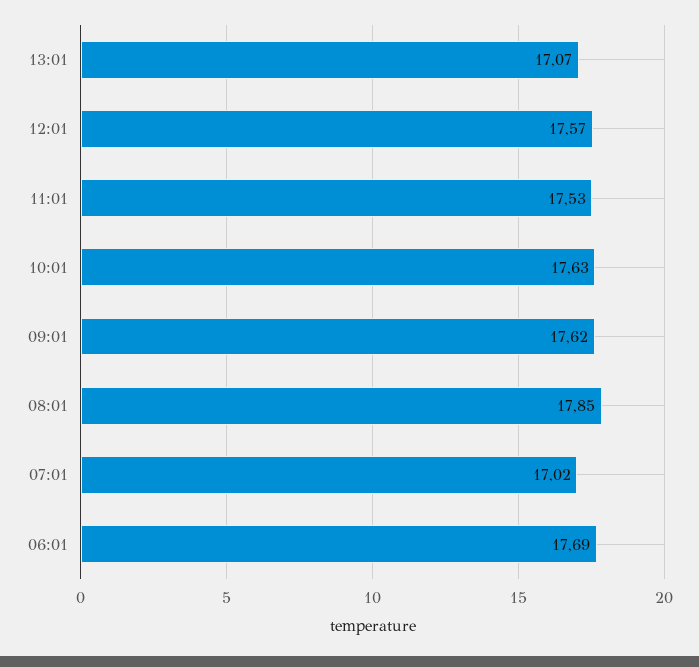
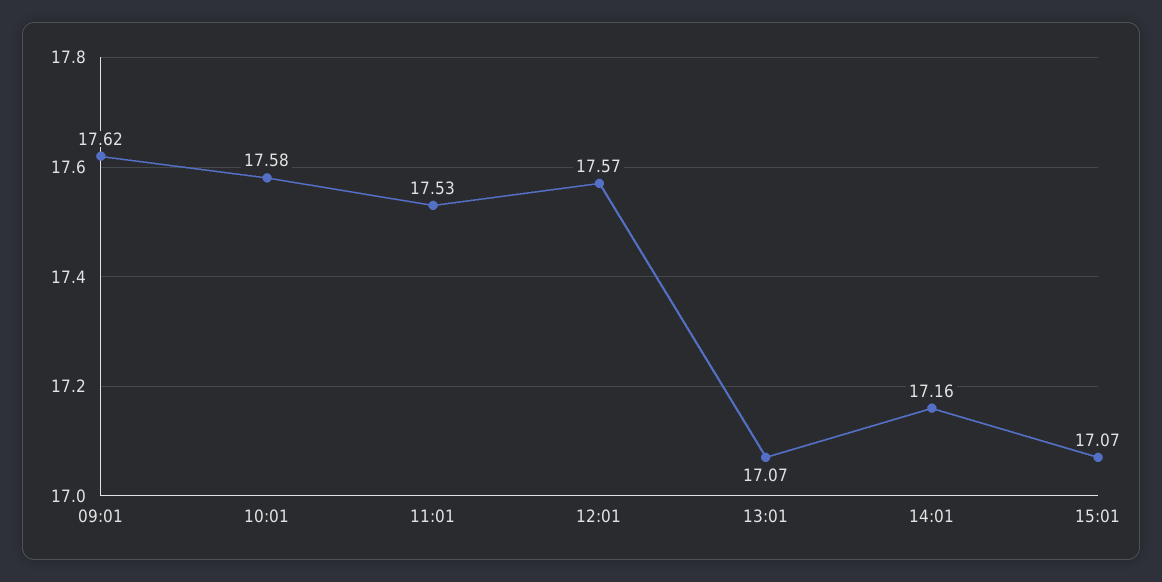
10:01: 17.63 -> 17.58
08:01: 17.85 -> none
07:01: 17.02 -> none
06:01: 17.69 -> none
14:01: none -> 17.16
15:01: none -> 17.07

